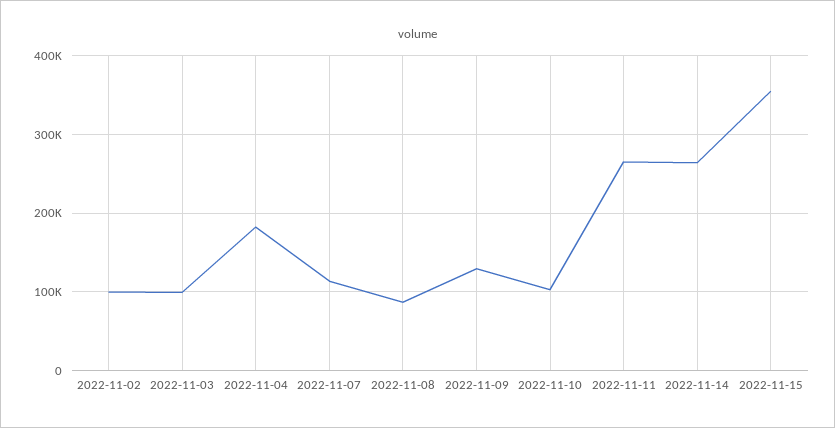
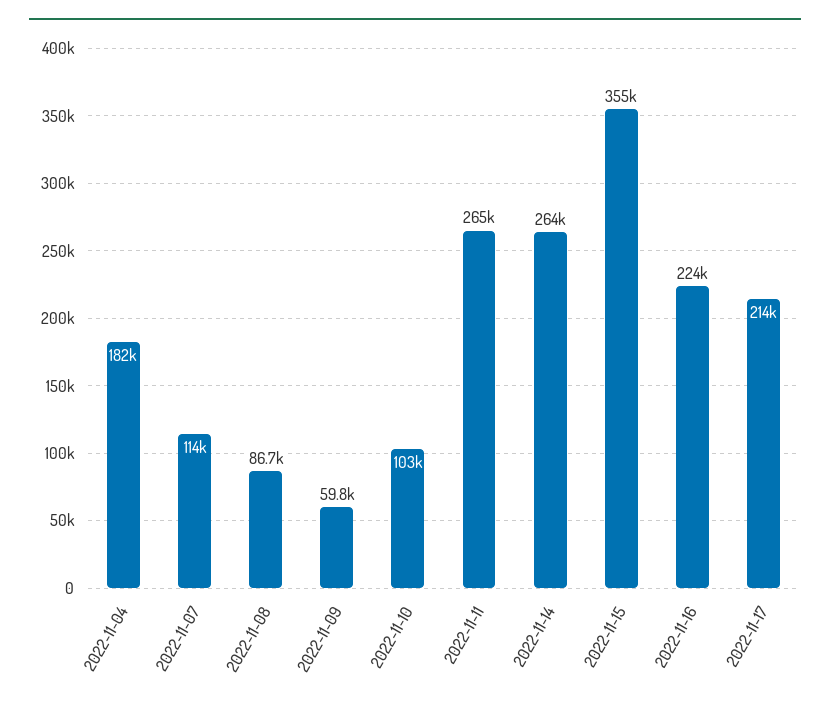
2022-11-02: 100000 -> none
2022-11-03: 100000 -> none
2022-11-09: 130000 -> 59800
2022-11-16: none -> 224000
2022-11-17: none -> 214000

